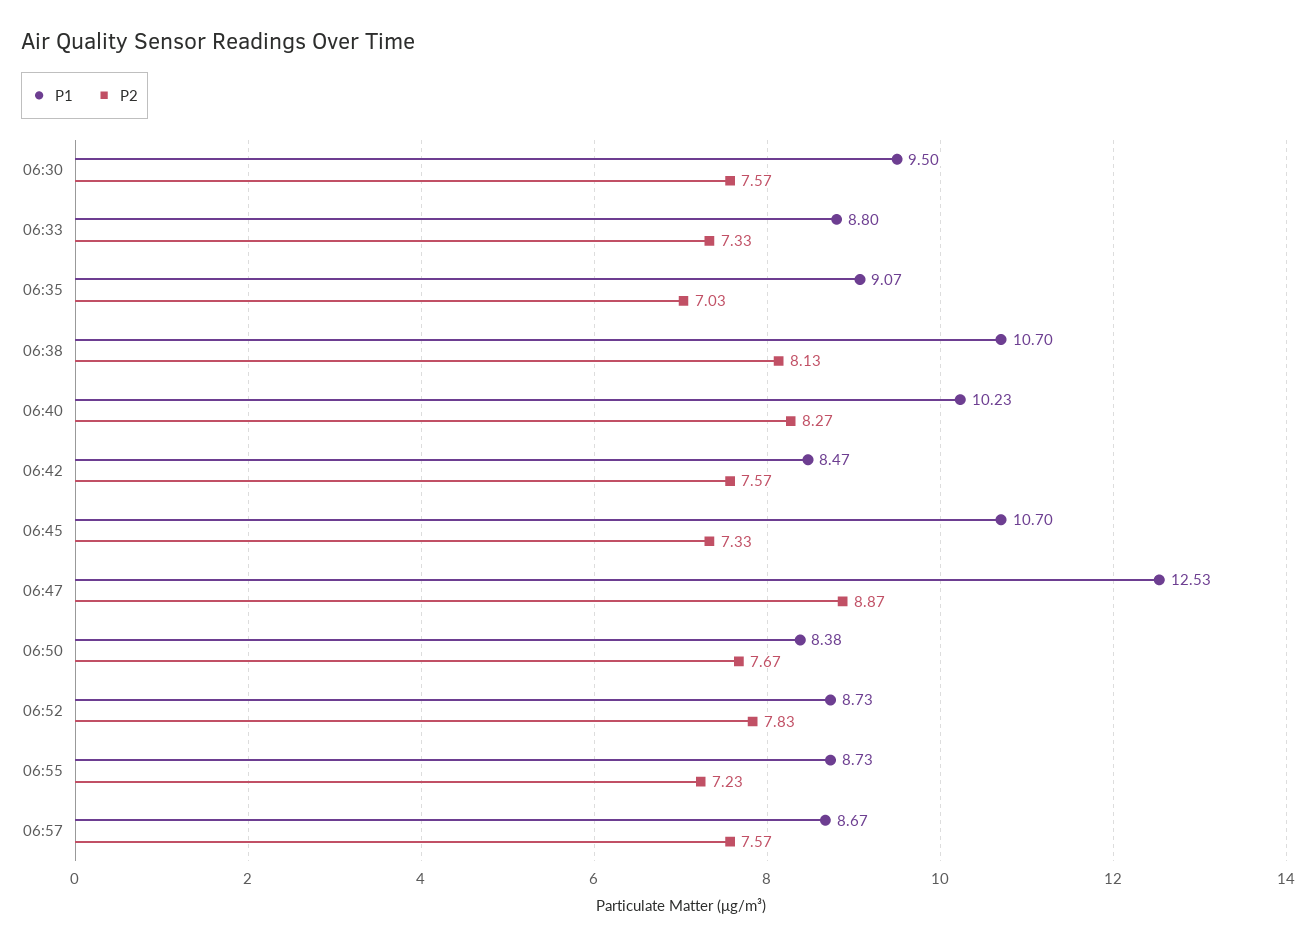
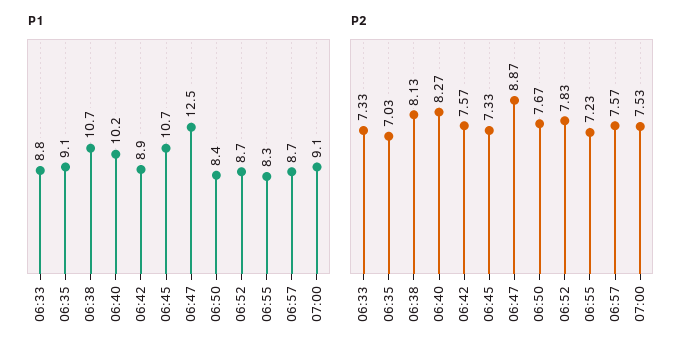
P1, 06:30: 9.5 -> none
P2, 06:30: 7.57 -> none
P1, 06:42: 8.47 -> 8.9
P1, 06:55: 8.73 -> 8.3
P1, 07:00: none -> 9.1
P2, 07:00: none -> 7.53

